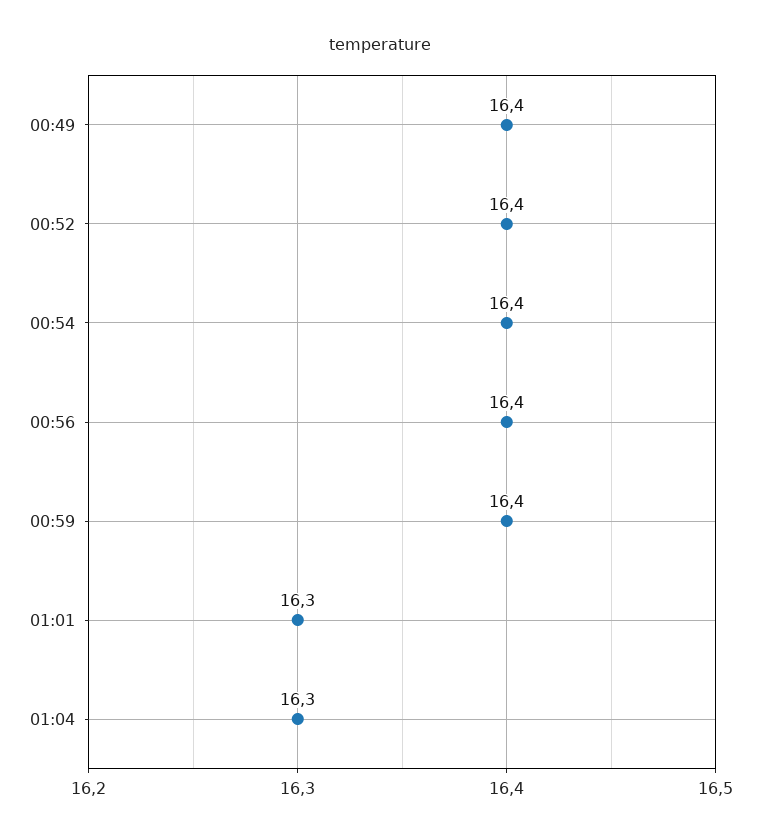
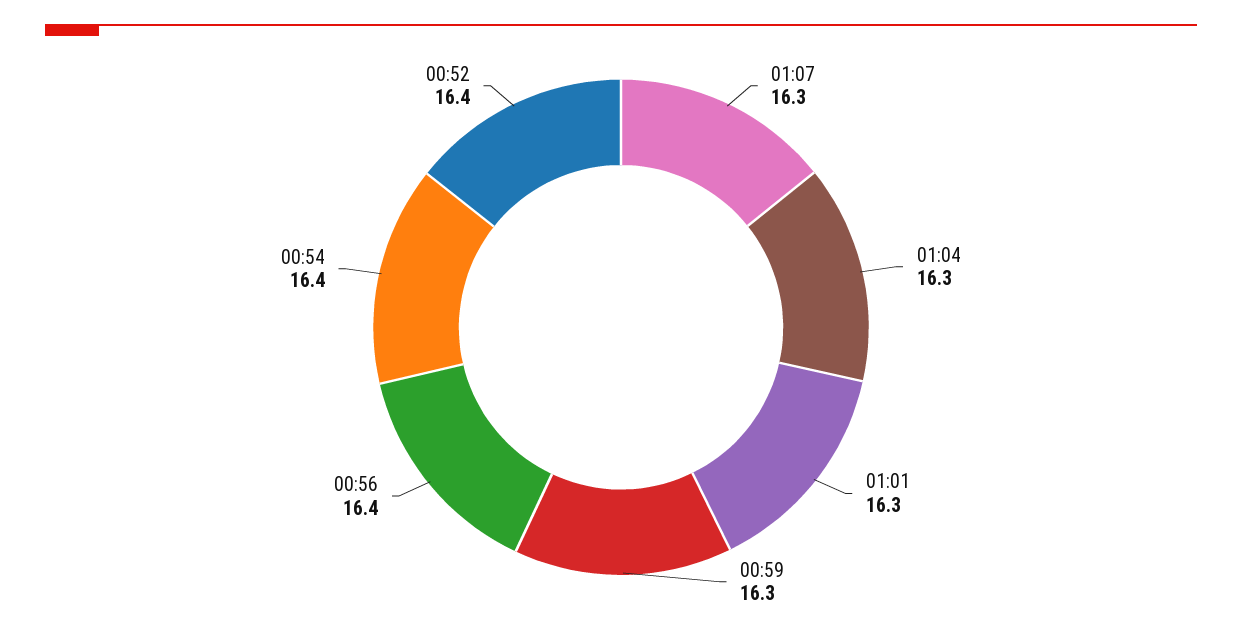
00:49: 16.4 -> none
00:59: 16.4 -> 16.3
01:07: none -> 16.3

